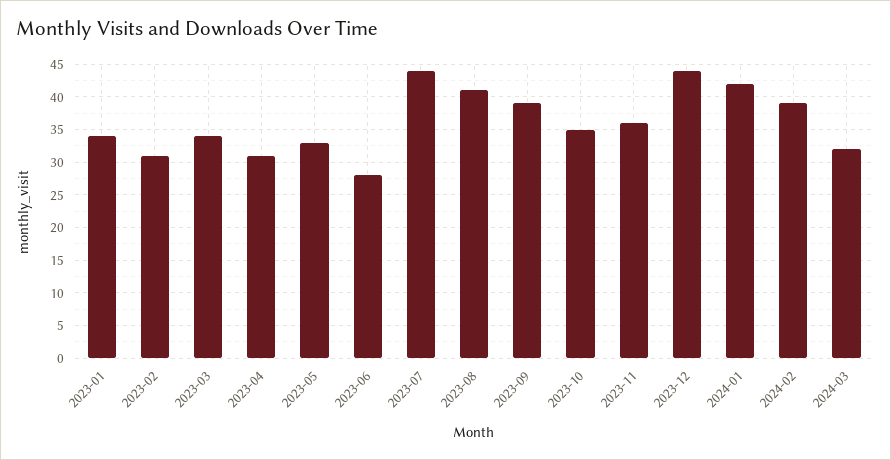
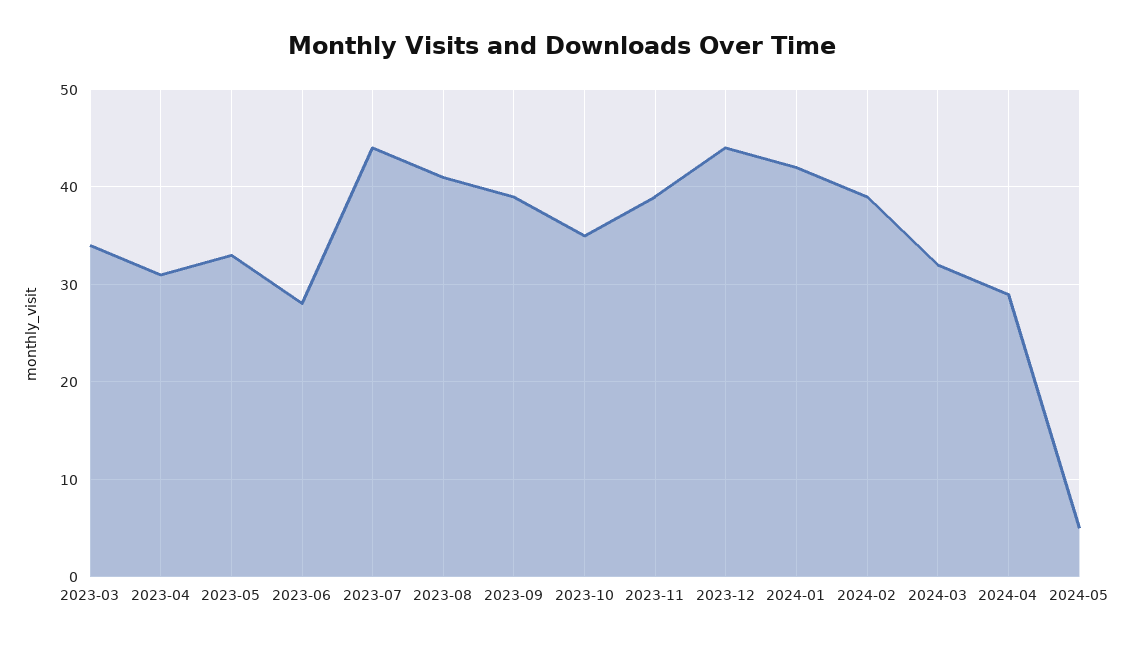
2023-01: 34 -> none
2023-02: 31 -> none
2023-11: 36 -> 39
2024-04: none -> 29
2024-05: none -> 5

